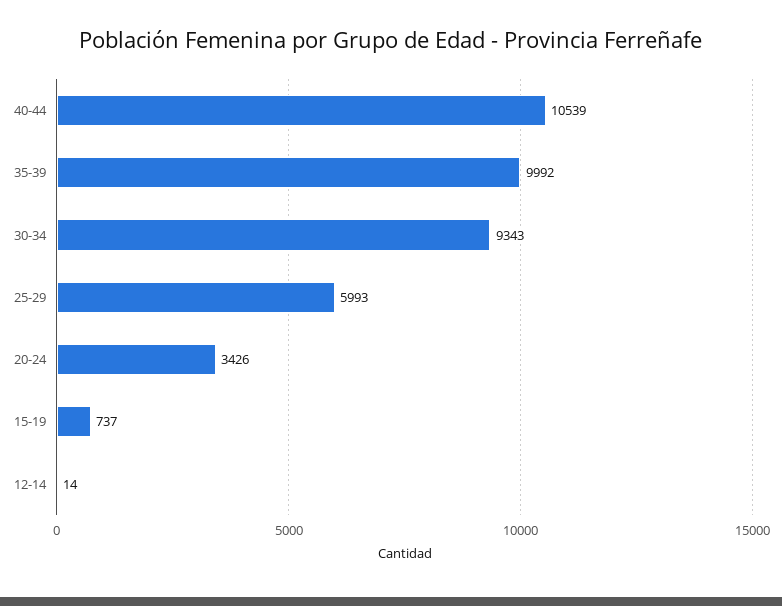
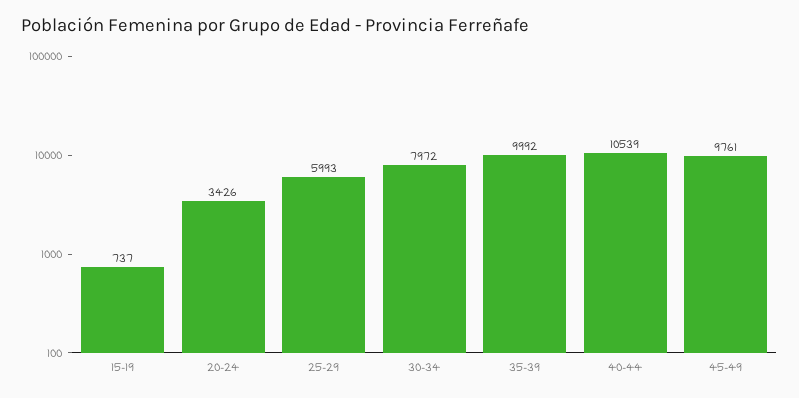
30-34: 9343 -> 7972
12-14: 14 -> none
45-49: none -> 9761

